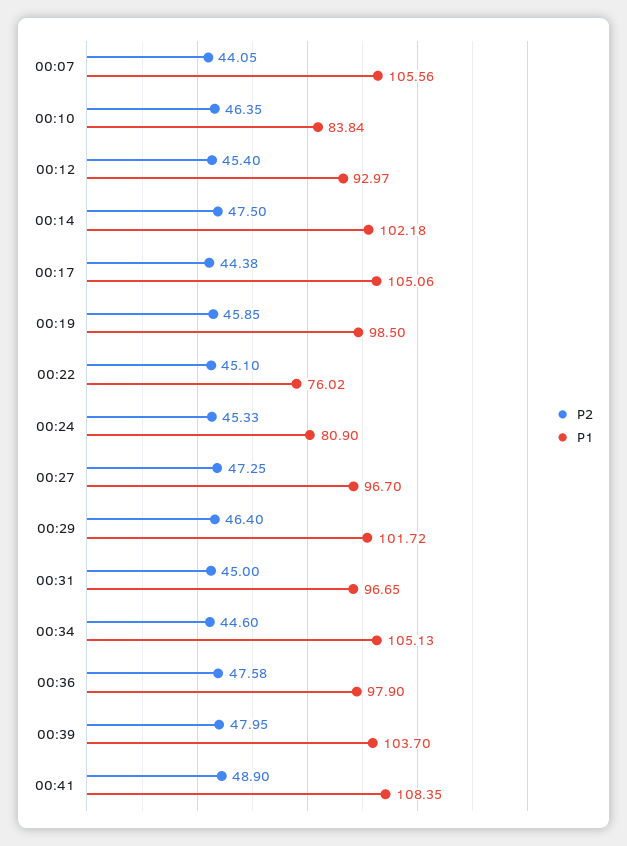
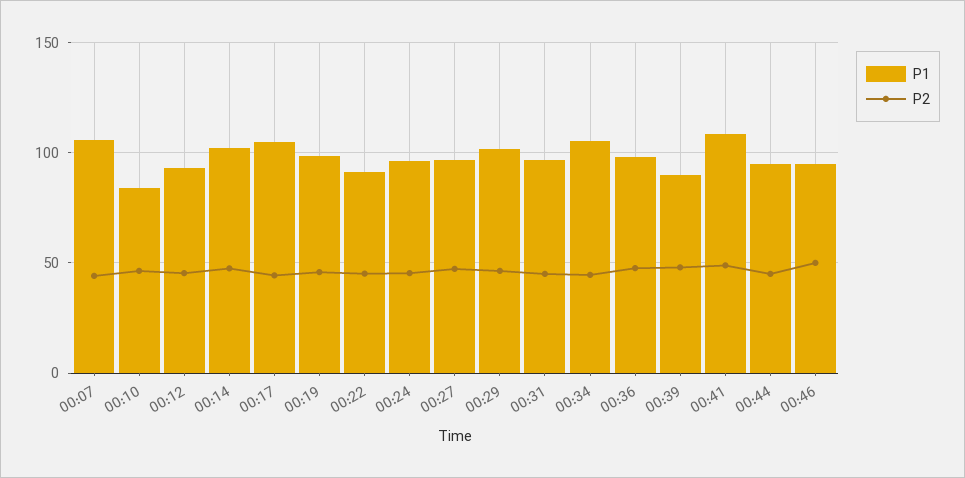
P1, 00:22: 76.02 -> 90
P1, 00:24: 80.9 -> 95
P1, 00:39: 103.7 -> 90
P1, 00:44: none -> 95
P2, 00:44: none -> 45
P1, 00:46: none -> 95
P2, 00:46: none -> 50

